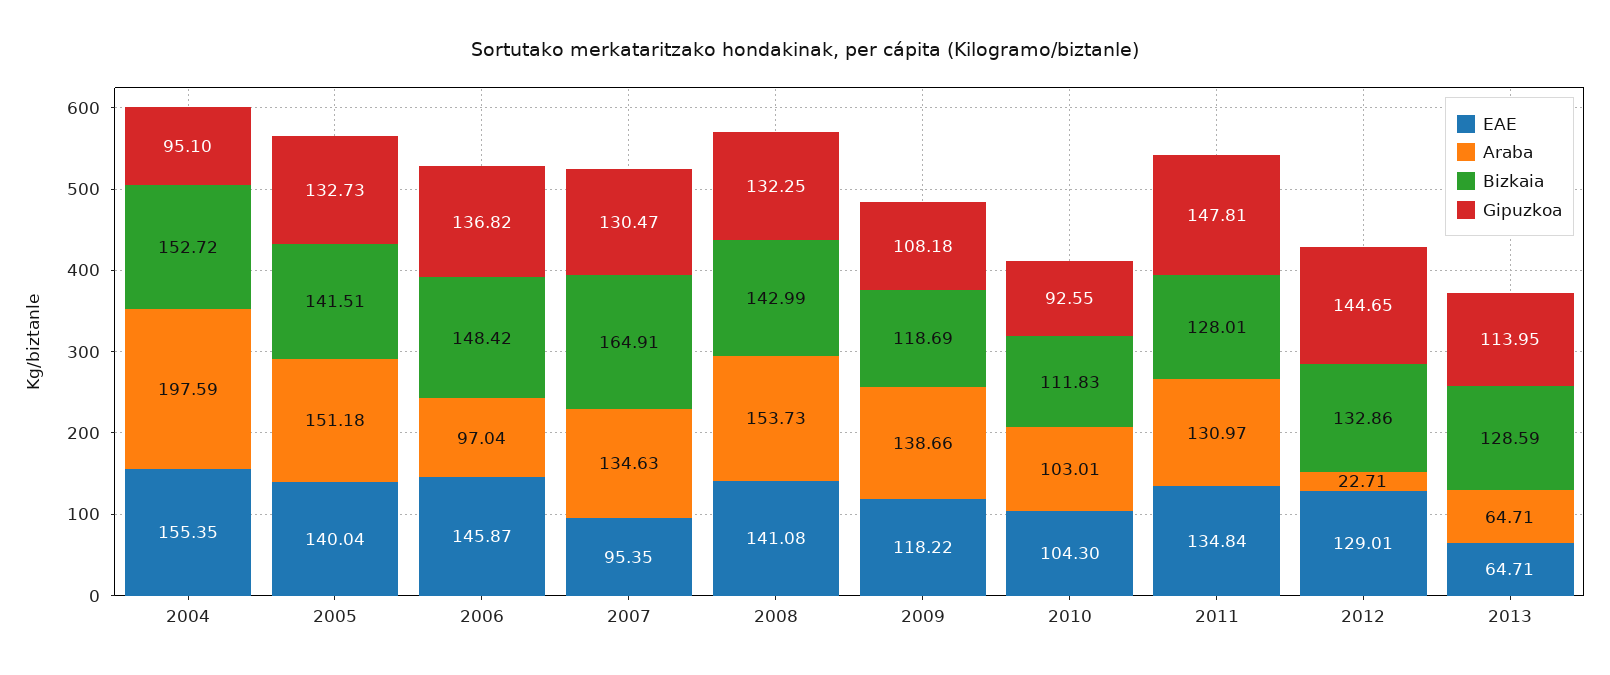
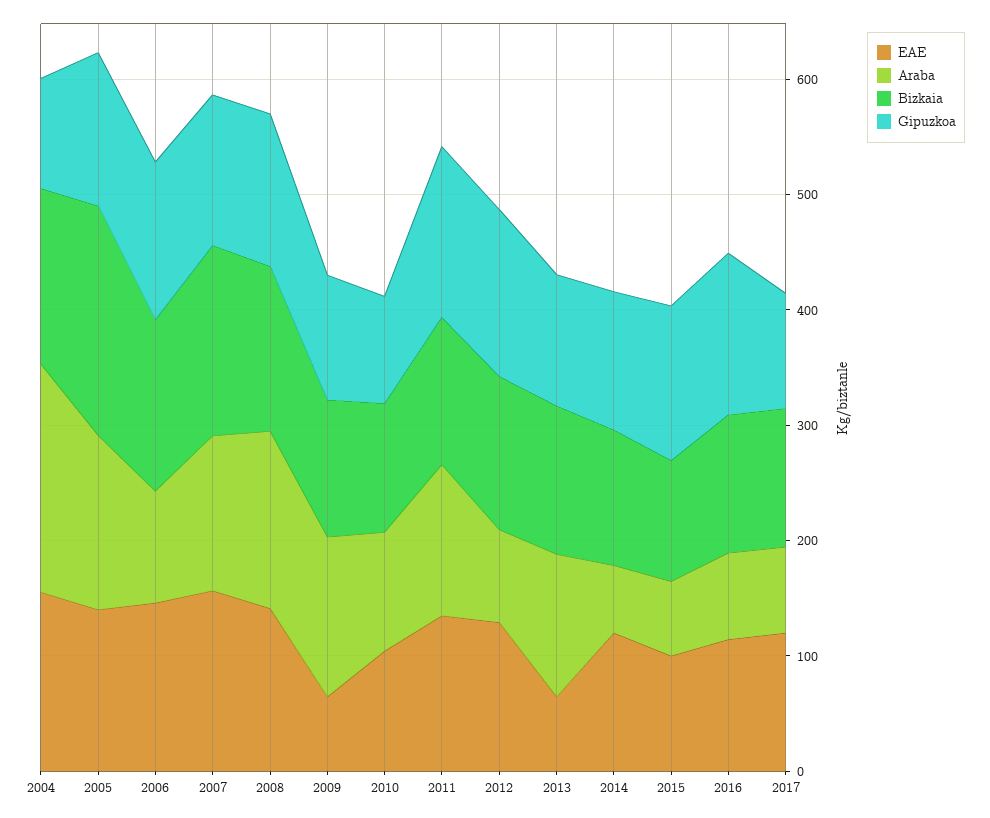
Bizkaia, 2005: 141.51 -> 200
EAE, 2007: 95.35 -> 160
EAE, 2009: 118.22 -> 60
Araba, 2012: 22.71 -> 80
Araba, 2013: 64.71 -> 120
EAE, 2014: none -> 120
Araba, 2014: none -> 60
Bizkaia, 2014: none -> 120
Gipuzkoa, 2014: none -> 120
EAE, 2015: none -> 100
Araba, 2015: none -> 60
Bizkaia, 2015: none -> 100
Gipuzkoa, 2015: none -> 140
EAE, 2016: none -> 120
Araba, 2016: none -> 80
Bizkaia, 2016: none -> 120
Gipuzkoa, 2016: none -> 140
EAE, 2017: none -> 120
Araba, 2017: none -> 80
Bizkaia, 2017: none -> 120
Gipuzkoa, 2017: none -> 100

